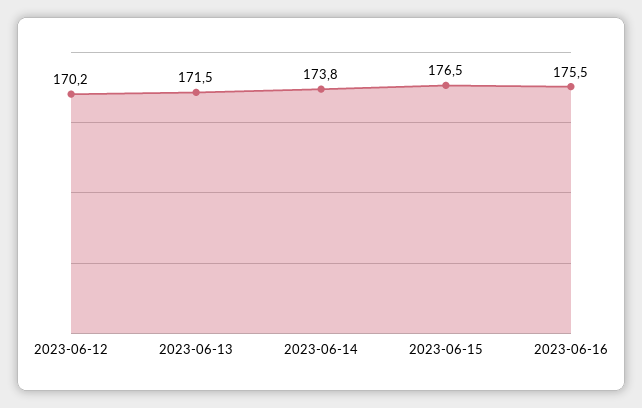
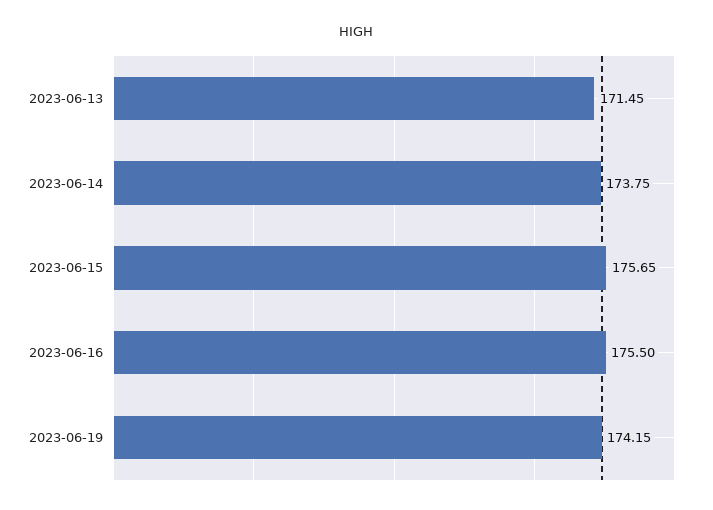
2023-06-12: 170.2 -> none
2023-06-15: 176.5 -> 175.65
2023-06-19: none -> 174.15

